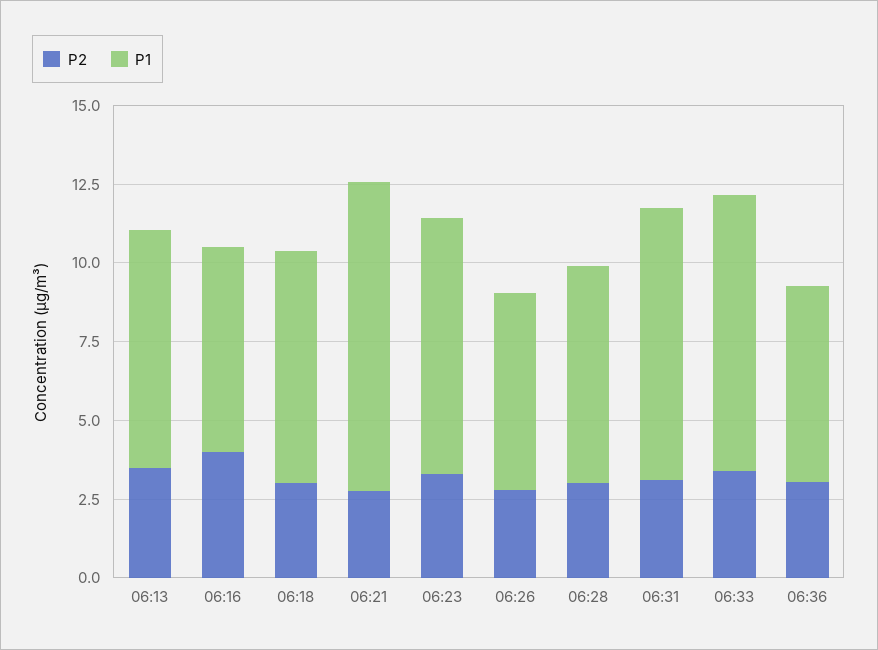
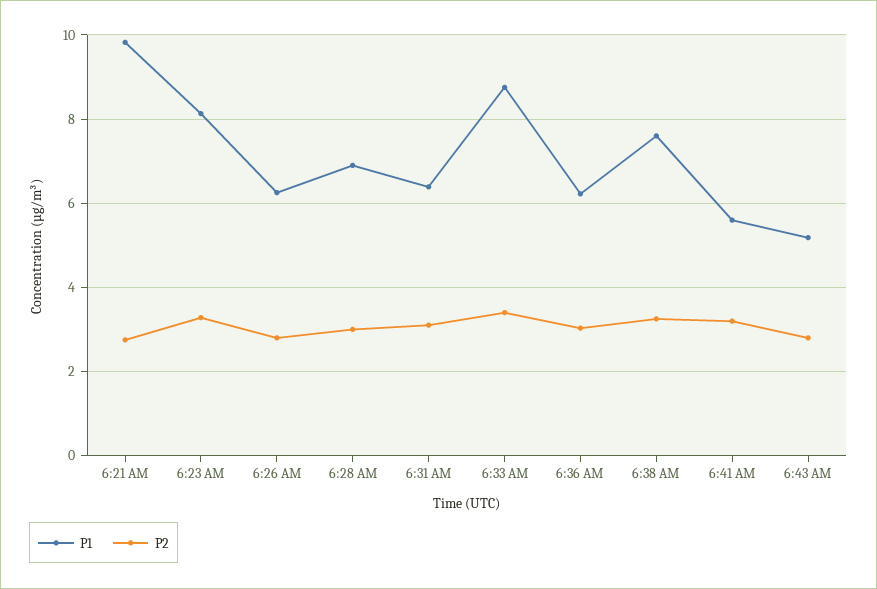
P2, 06:13: 3.5 -> none
P1, 06:13: 7.5 -> none
P2, 06:16: 4 -> none
P1, 06:16: 6.5 -> none
P2, 06:18: 3 -> none
P1, 06:18: 7.5 -> none
P1, 06:31: 8.5 -> 6.4
P1, 6:38 AM: none -> 7.6
P2, 6:38 AM: none -> 3.2
P1, 6:41 AM: none -> 5.6
P2, 6:41 AM: none -> 3.2
P1, 6:43 AM: none -> 5.2
P2, 6:43 AM: none -> 2.8

